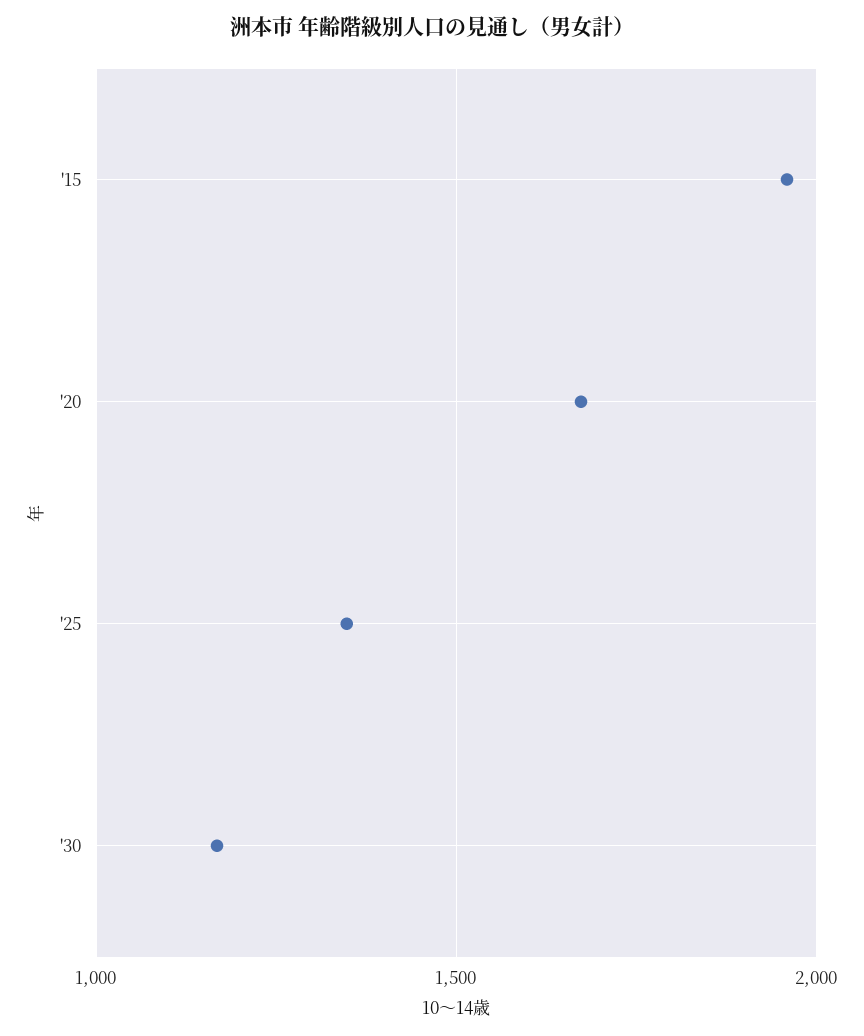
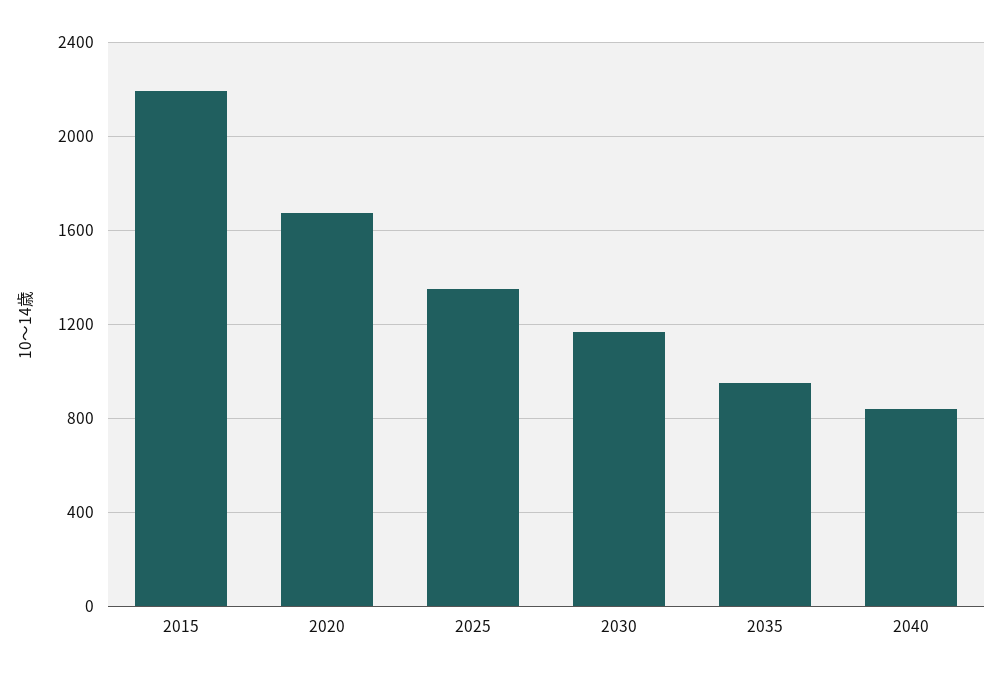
'15: 1950 -> 2200
2035: none -> 950
2040: none -> 850

